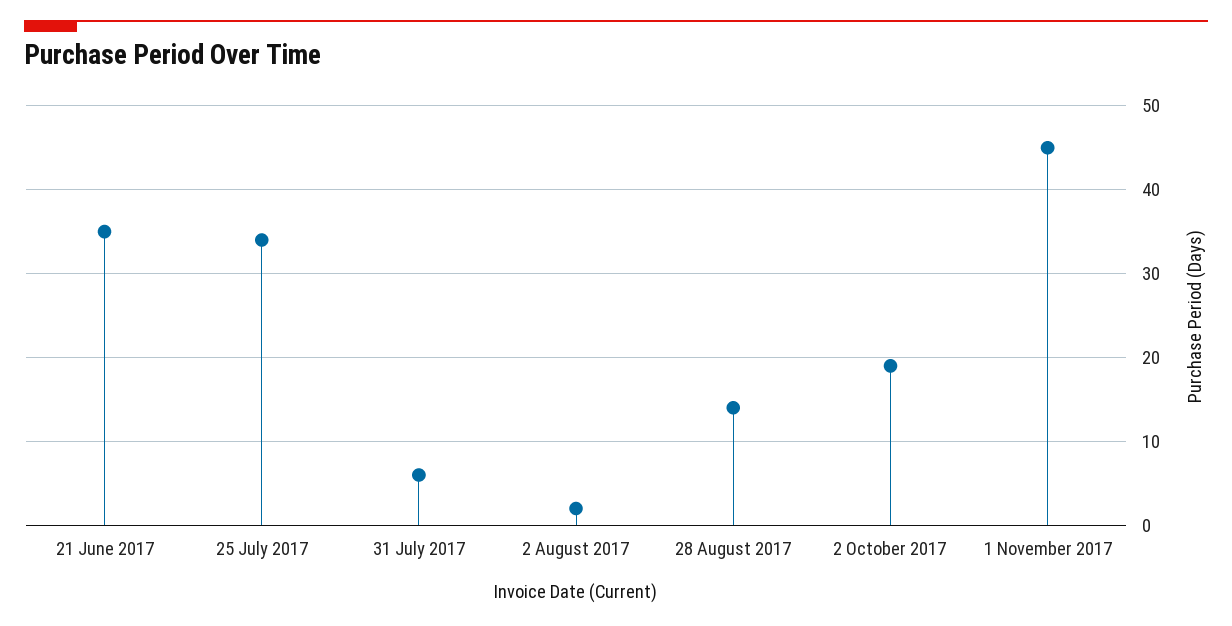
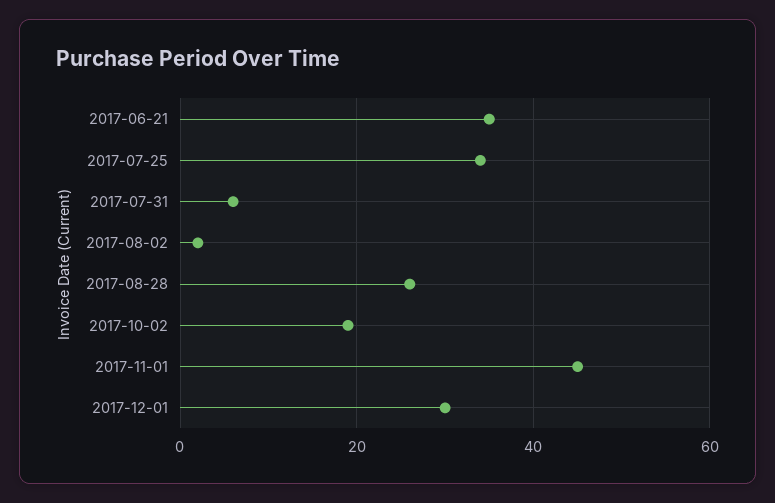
28 August 2017: 14 -> 25
2017-12-01: none -> 30

